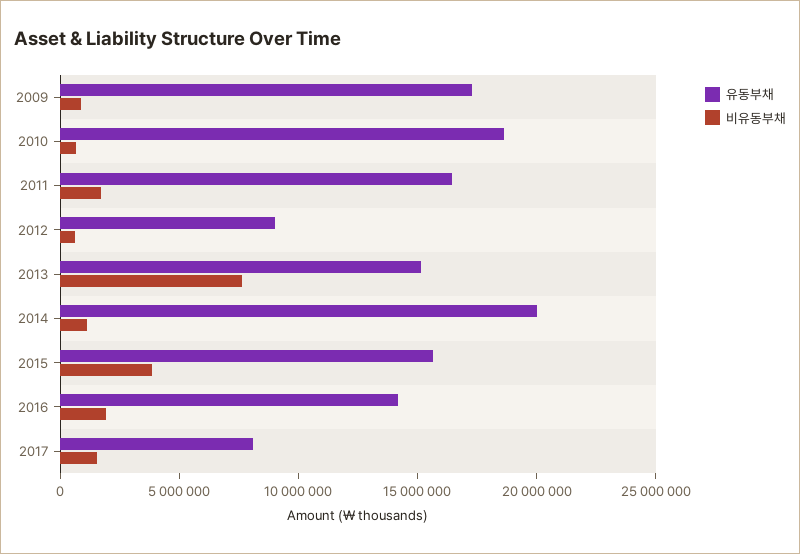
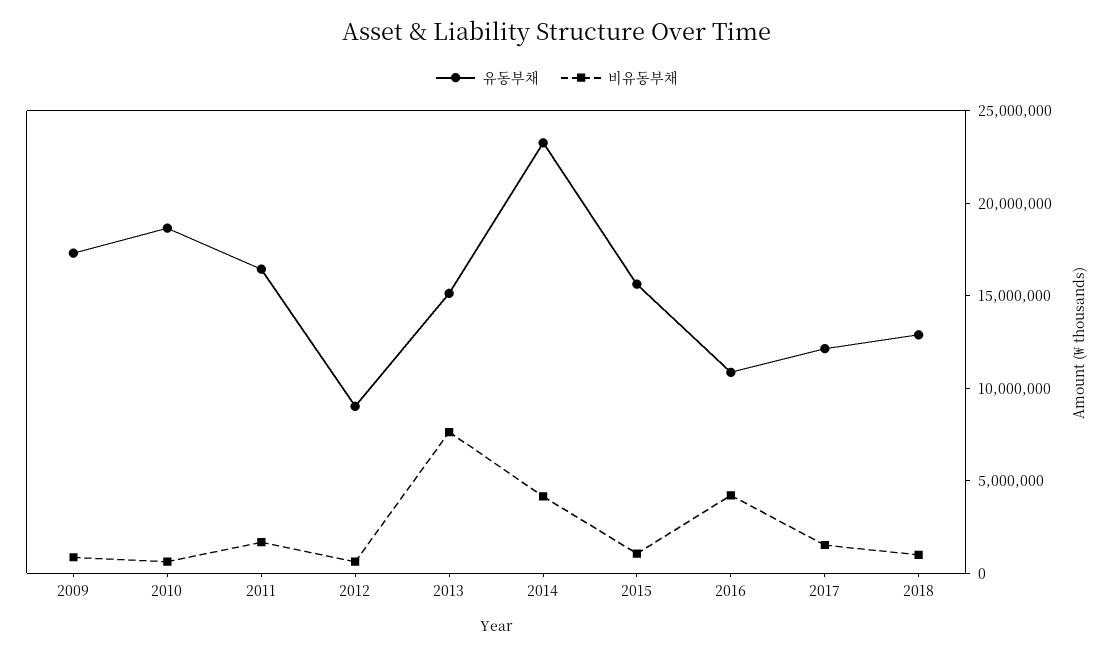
유동부채, 2014: 20000000 -> 23000000
비유동부채, 2014: 1000000 -> 4000000
비유동부채, 2015: 4000000 -> 1000000
유동부채, 2016: 14000000 -> 11000000
비유동부채, 2016: 2000000 -> 4000000
유동부채, 2017: 8000000 -> 12000000
유동부채, 2018: none -> 13000000
비유동부채, 2018: none -> 1000000

